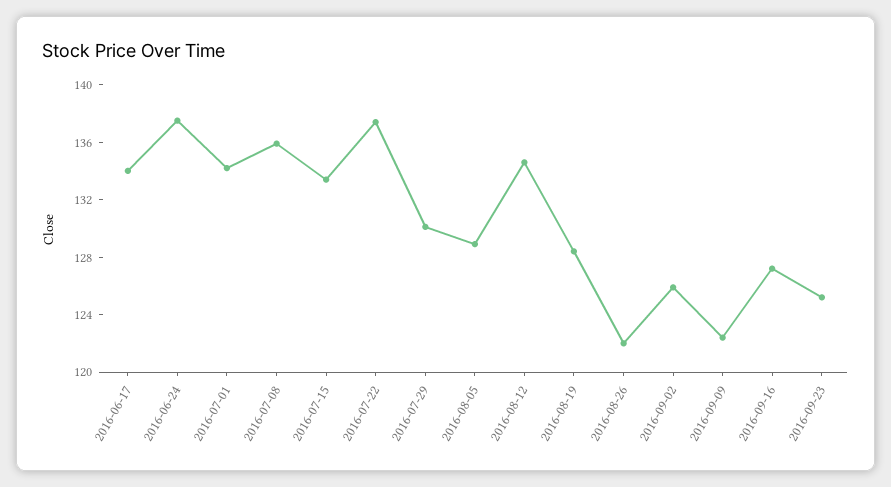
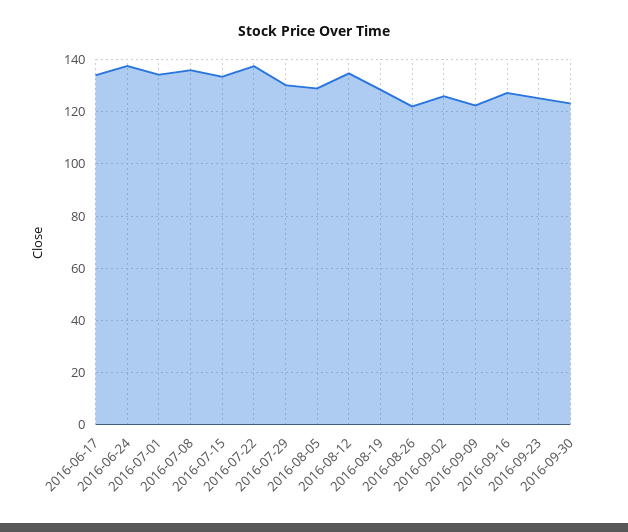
2016-09-30: none -> 122.5

